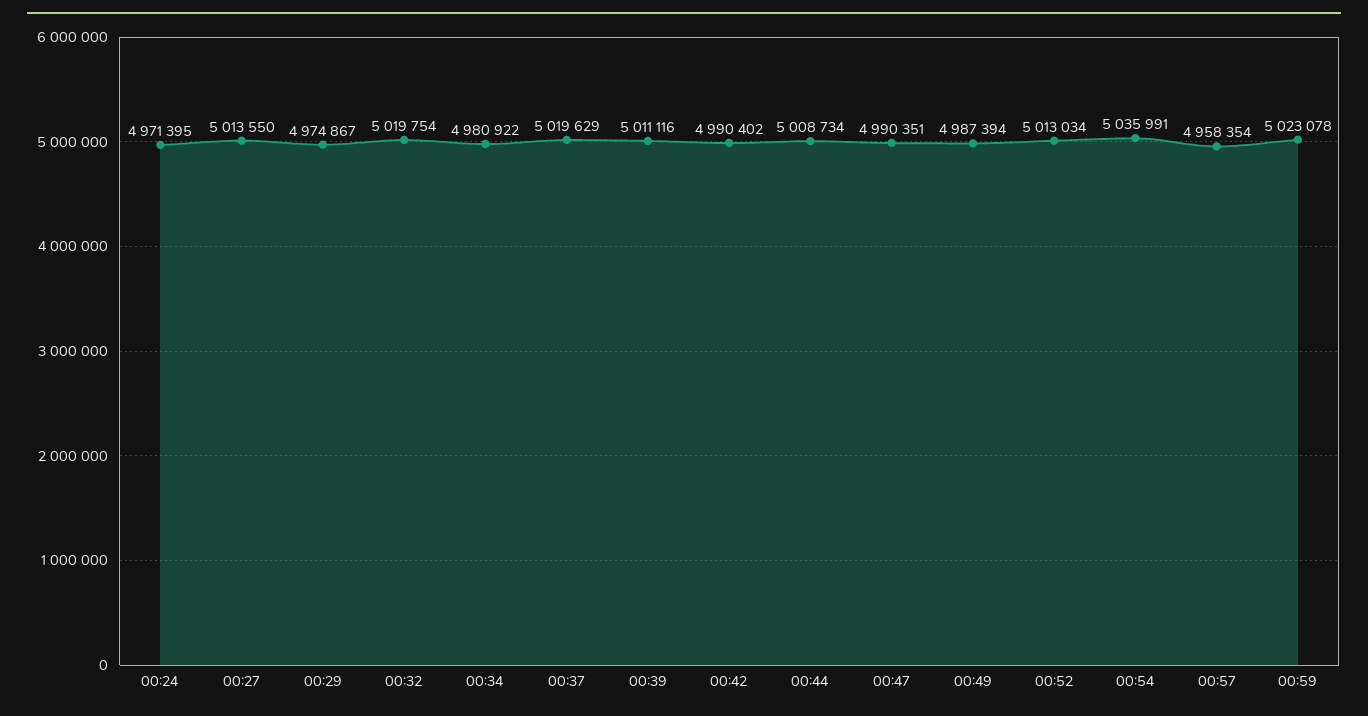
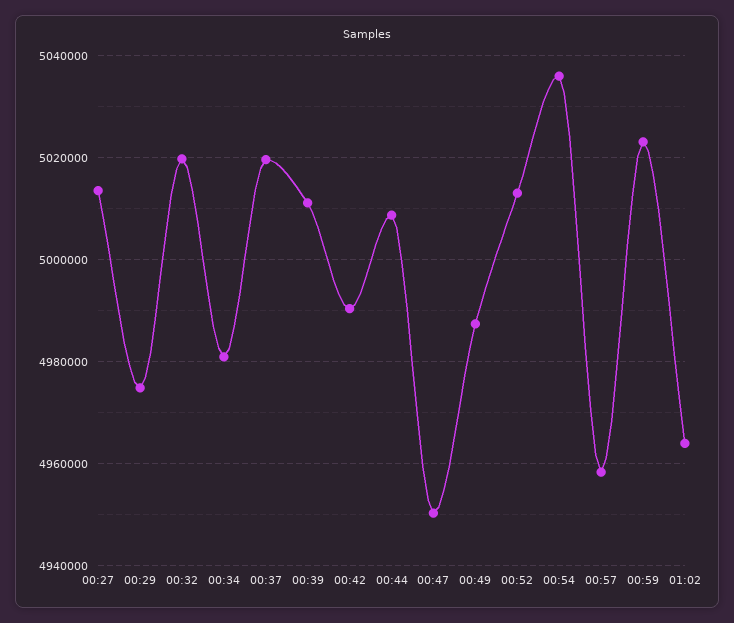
00:24: 4971395 -> none
00:47: 4990351 -> 4950000
01:02: none -> 4964000

